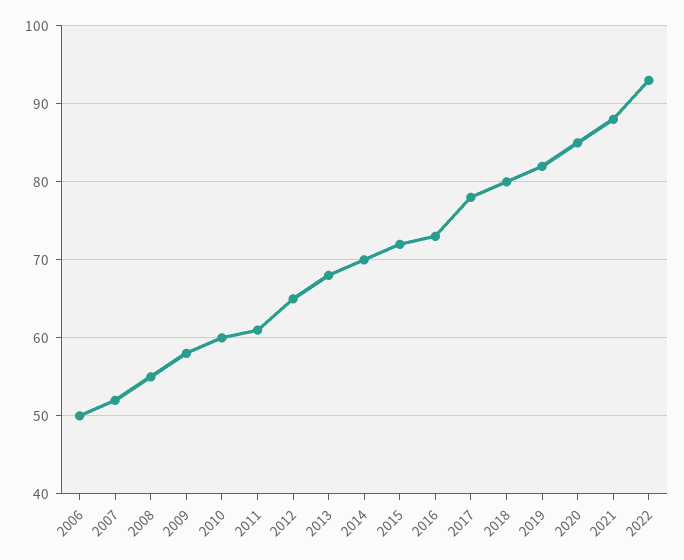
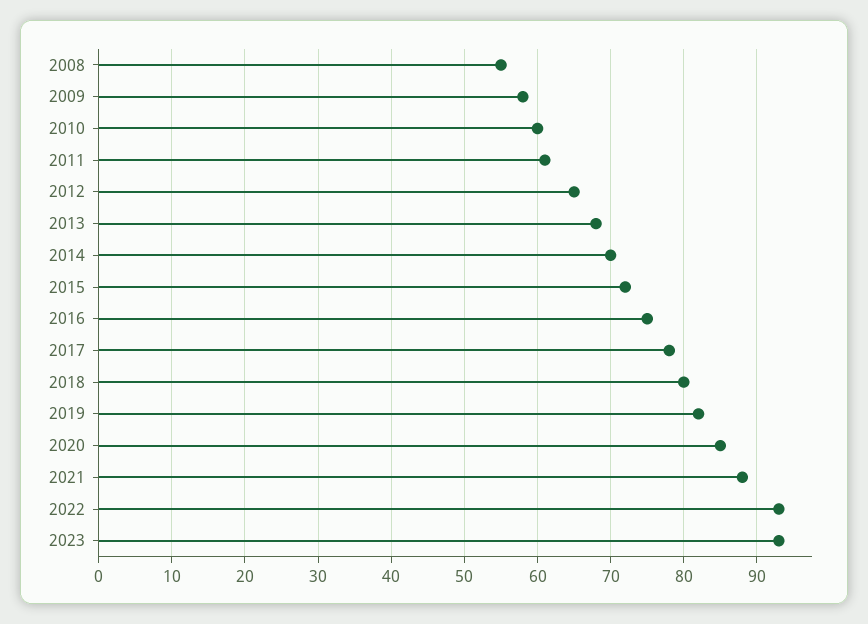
2006: 50 -> none
2007: 52 -> none
2016: 73 -> 75
2023: none -> 93

